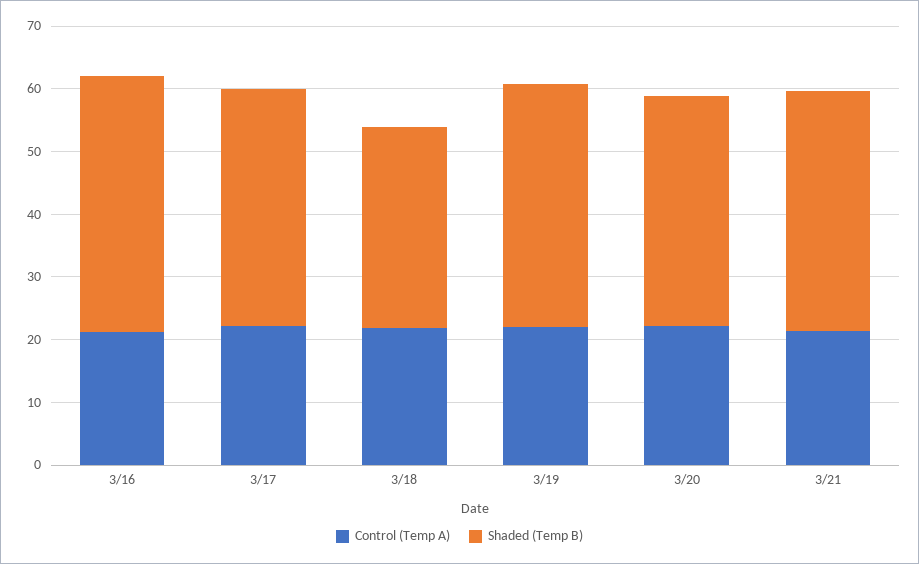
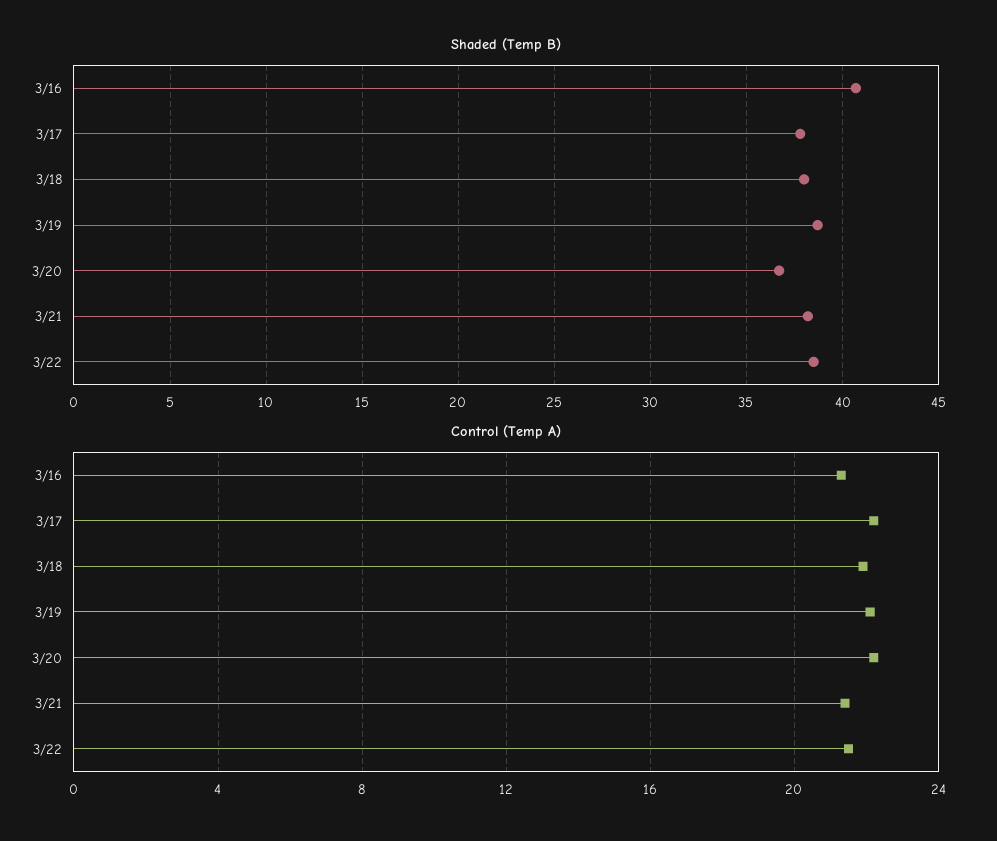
Shaded (Temp B), 3/18: 32 -> 38
Shaded (Temp B), 3/22: none -> 38.5
Control (Temp A), 3/22: none -> 21.5

